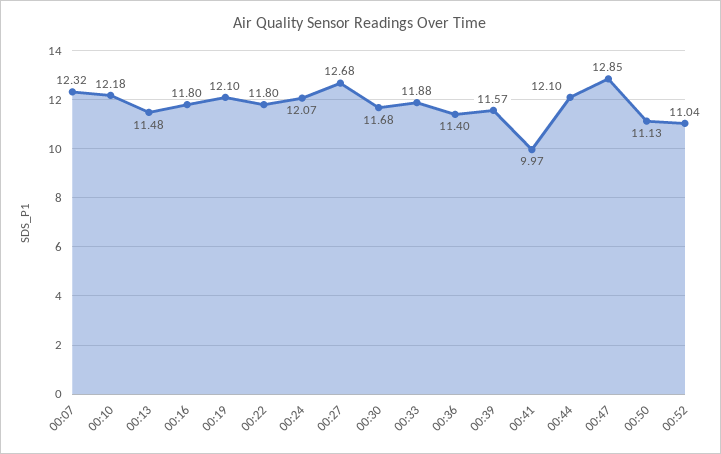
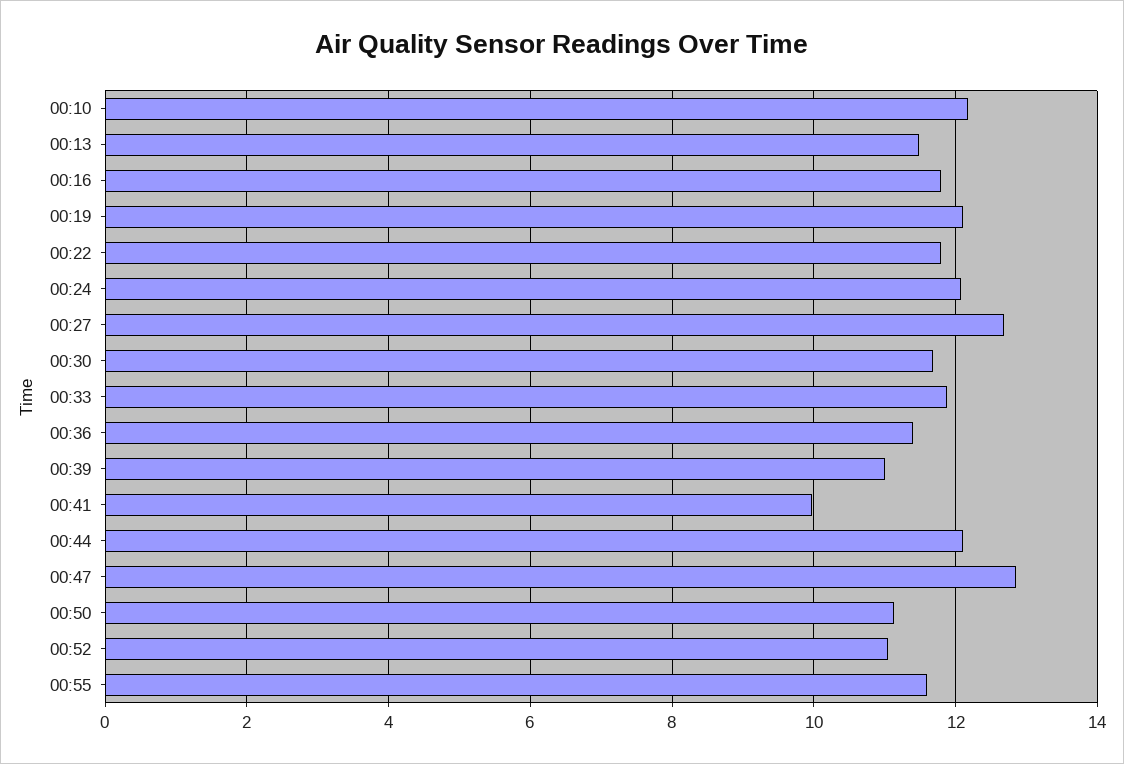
00:07: 12.32 -> none
00:39: 11.57 -> 11
00:55: none -> 11.6

